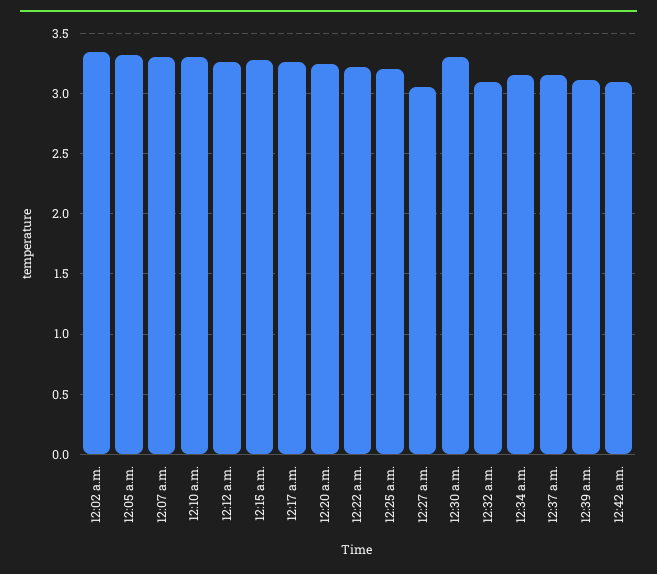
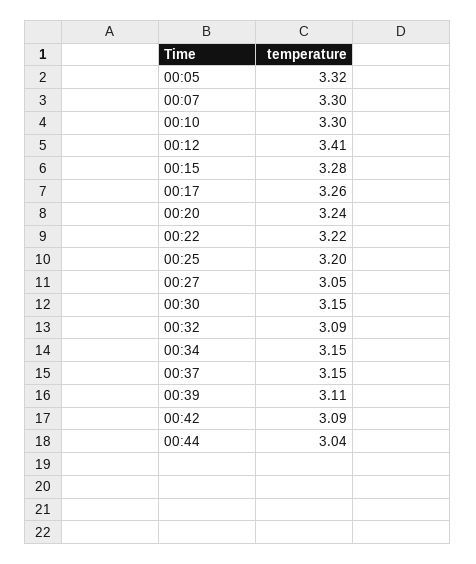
12:02 a.m.: 3.35 -> none
12:12 a.m.: 3.25 -> 3.41
12:30 a.m.: 3.3 -> 3.15
00:44: none -> 3.04

